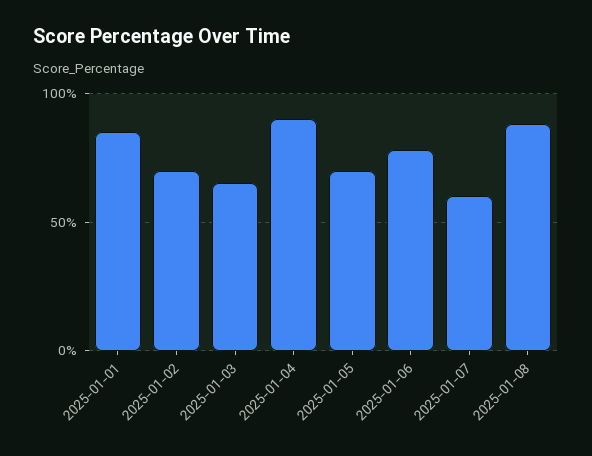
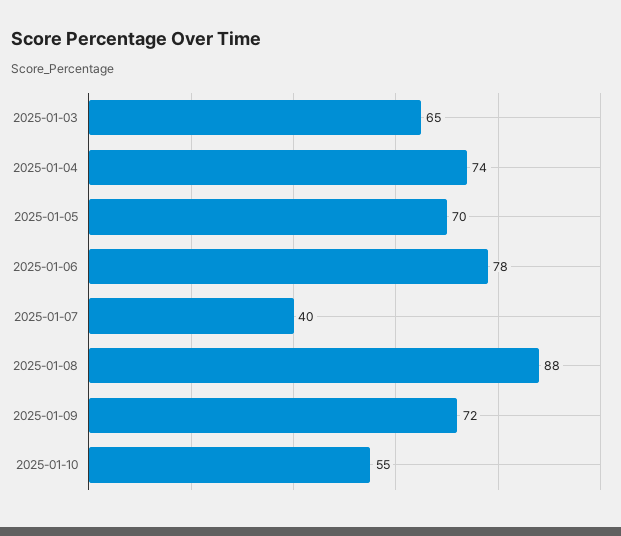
2025-01-01: 85 -> none
2025-01-02: 70 -> none
2025-01-04: 90 -> 74
2025-01-07: 60 -> 40
2025-01-09: none -> 72
2025-01-10: none -> 55

